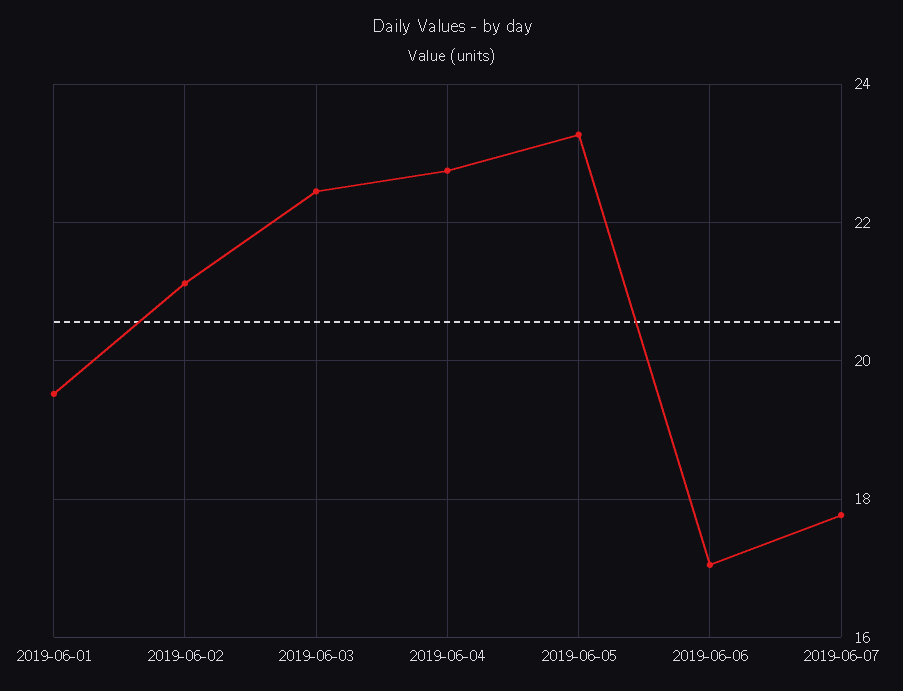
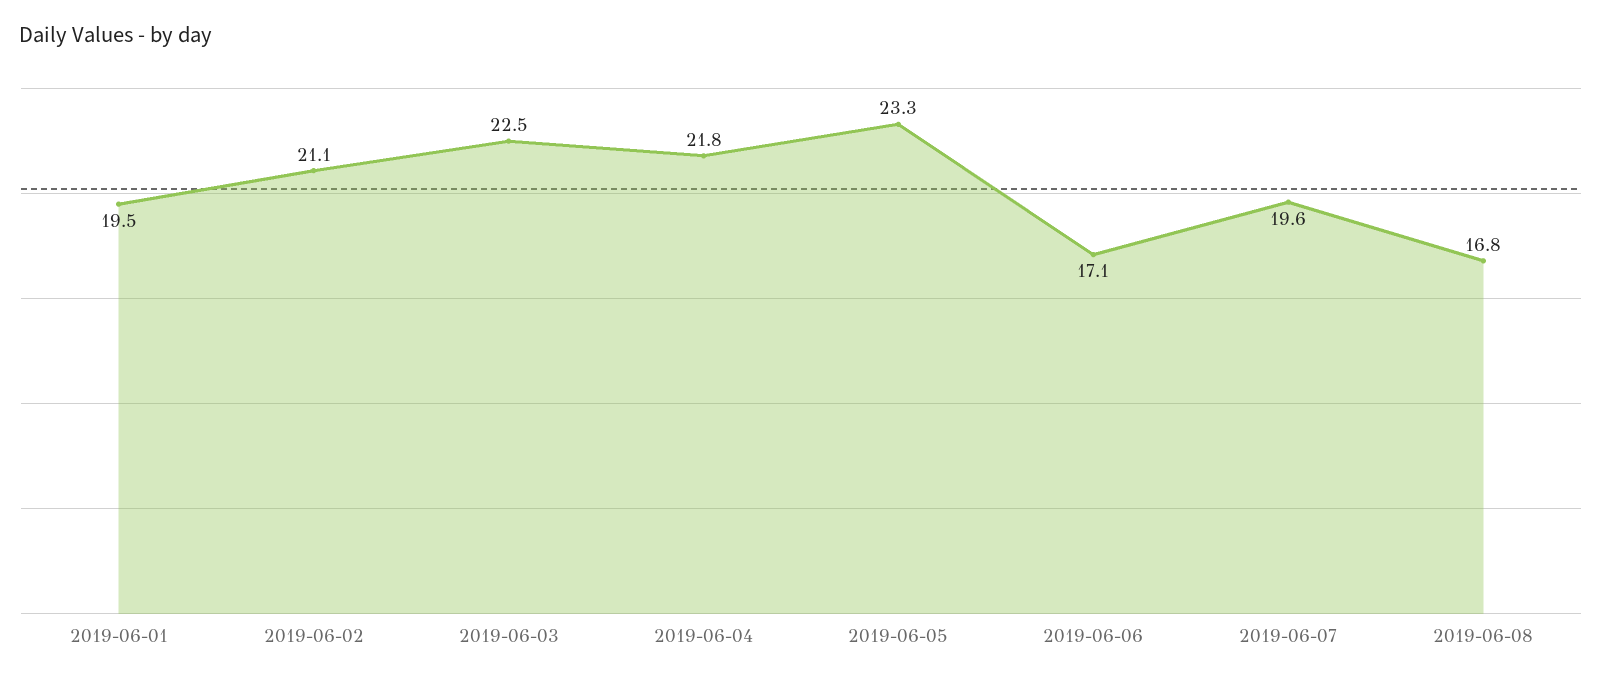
2019-06-04: 22.8 -> 21.8
2019-06-07: 17.8 -> 19.6
2019-06-08: none -> 16.8

